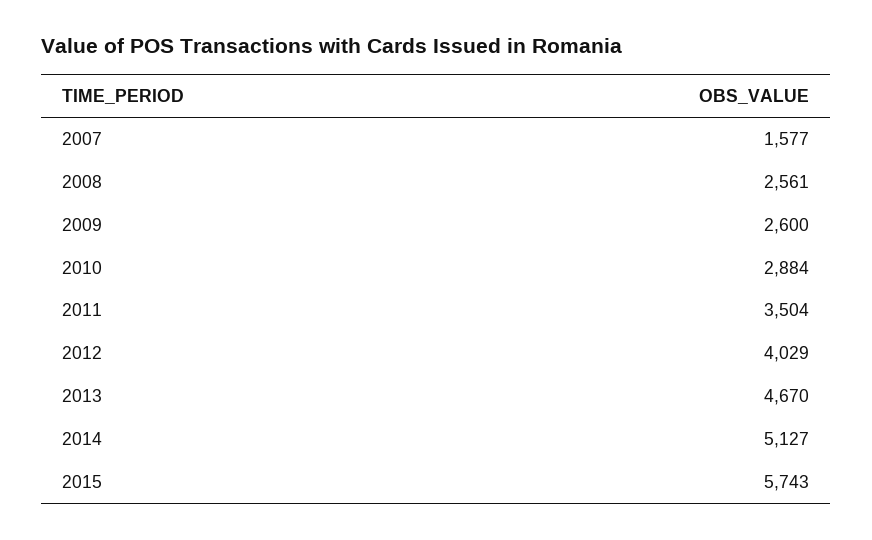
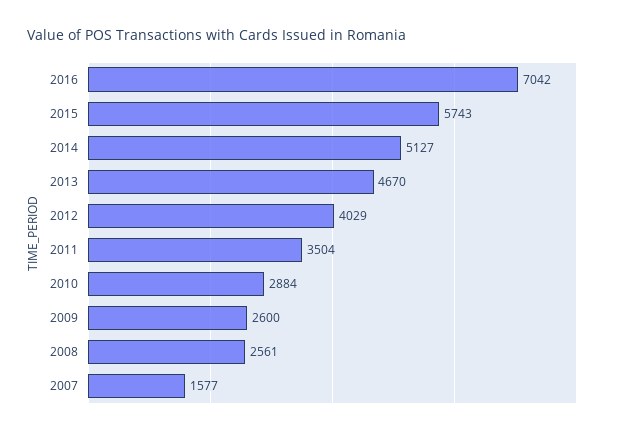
2016: none -> 7042

